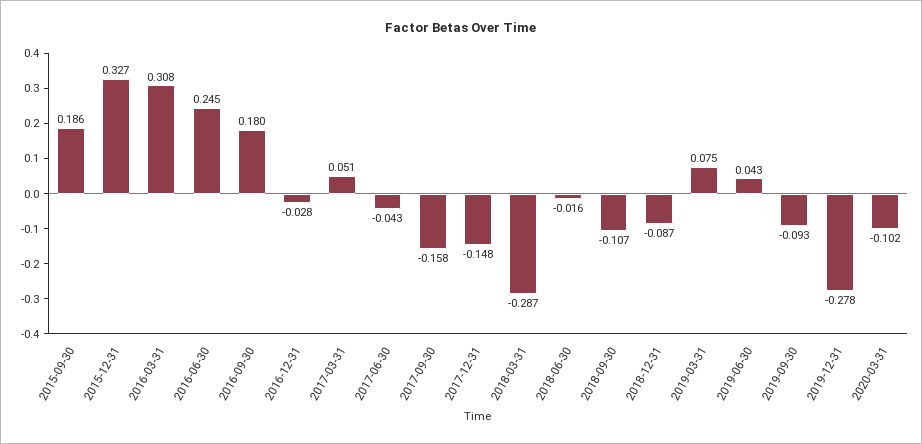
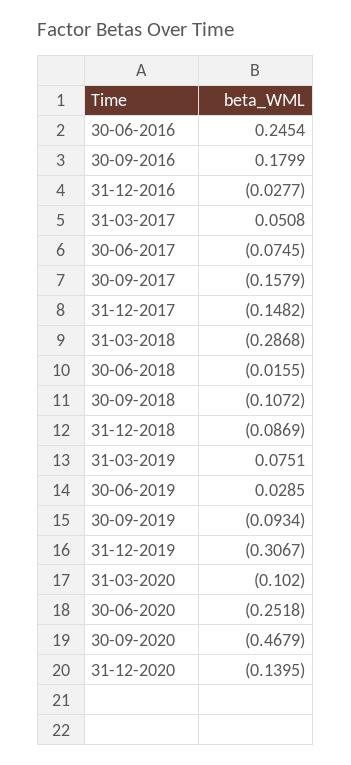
2015-09-30: 0.186 -> none
2015-12-31: 0.327 -> none
2016-03-31: 0.308 -> none
2017-06-30: -0.043 -> -0.0745
2019-06-30: 0.043 -> 0.0285
2019-12-31: -0.278 -> -0.3067
30-06-2020: none -> -0.2518
30-09-2020: none -> -0.4679
31-12-2020: none -> -0.1395

